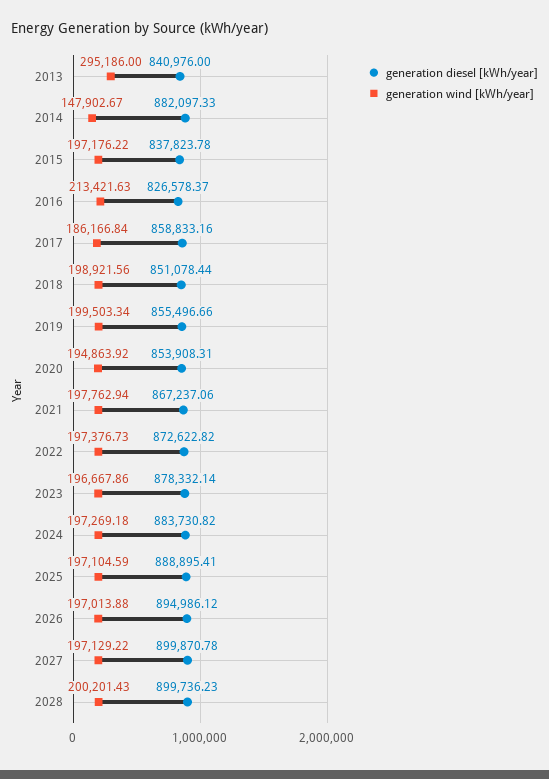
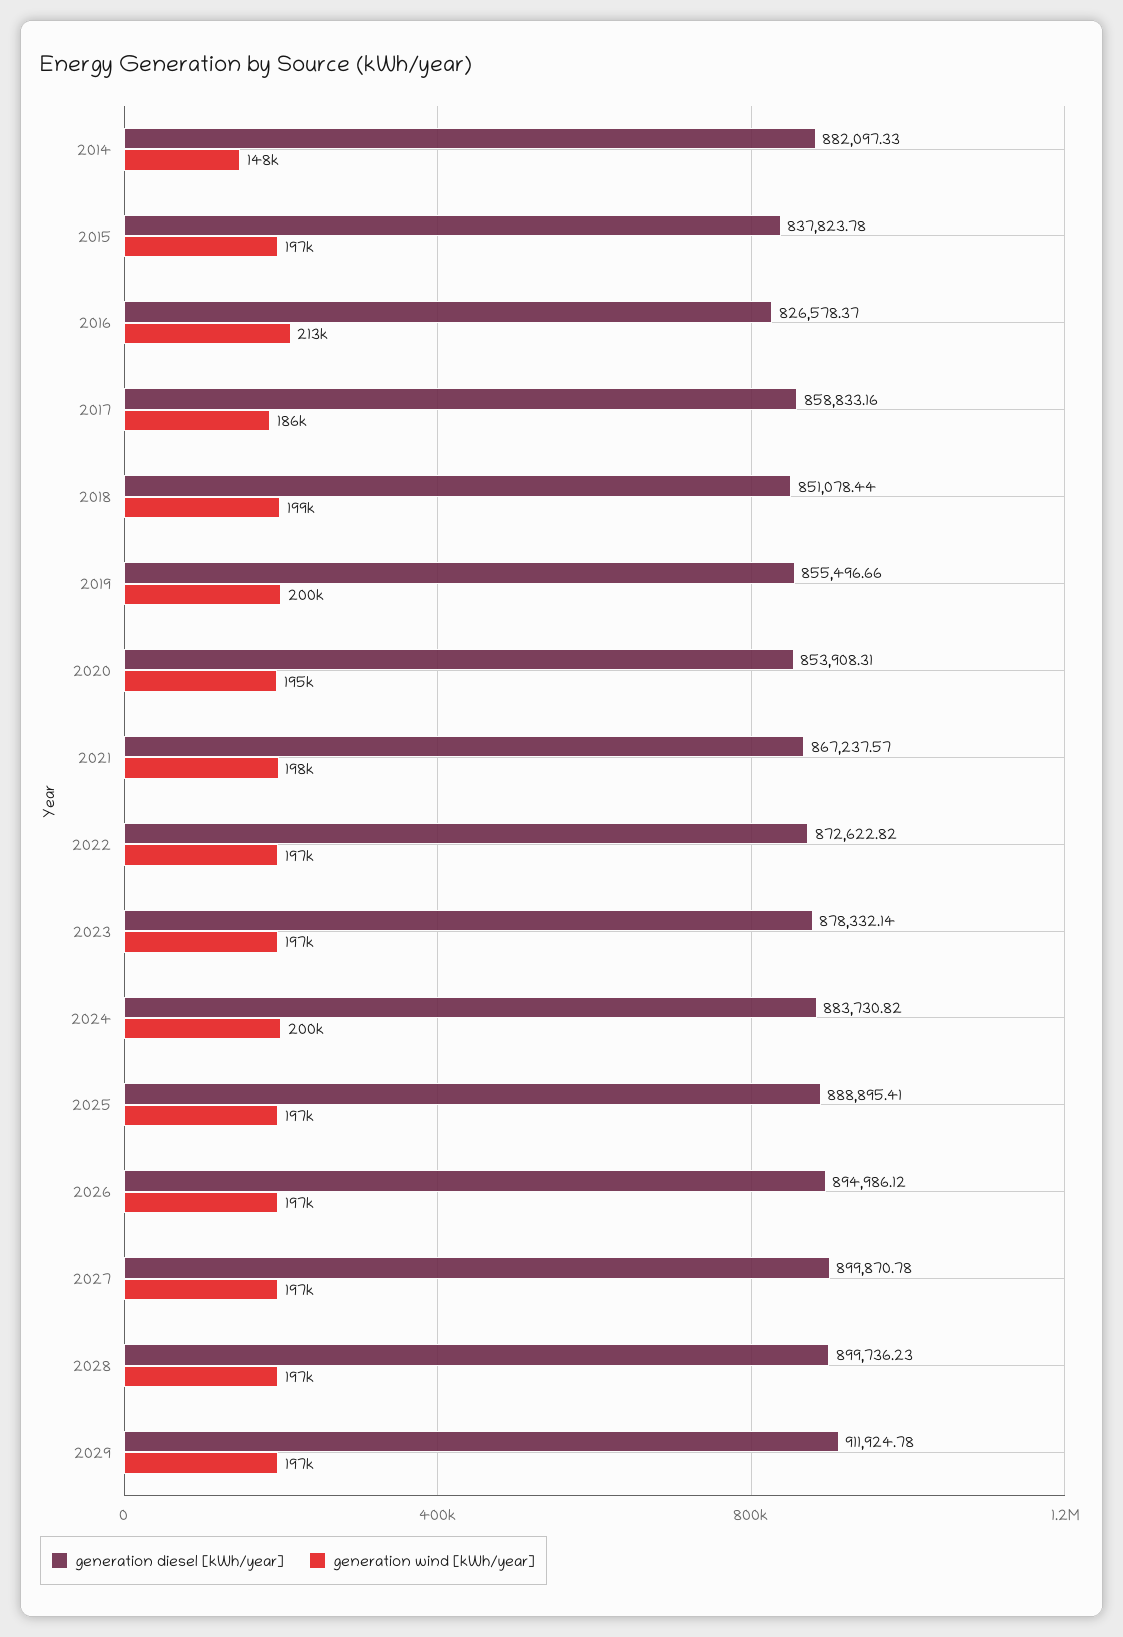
generation diesel [kWh/year], 2013: 840976 -> none
generation wind [kWh/year], 2013: 295186 -> none
generation diesel [kWh/year], 2021: 867237.06 -> 867237.57
generation wind [kWh/year], 2024: 197269.18 -> 200000
generation wind [kWh/year], 2028: 200201.43 -> 197000
generation diesel [kWh/year], 2029: none -> 911924.78
generation wind [kWh/year], 2029: none -> 197000

